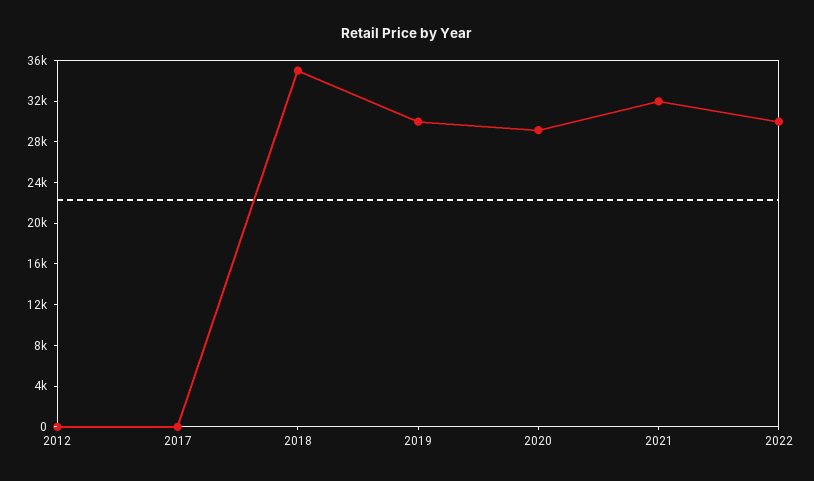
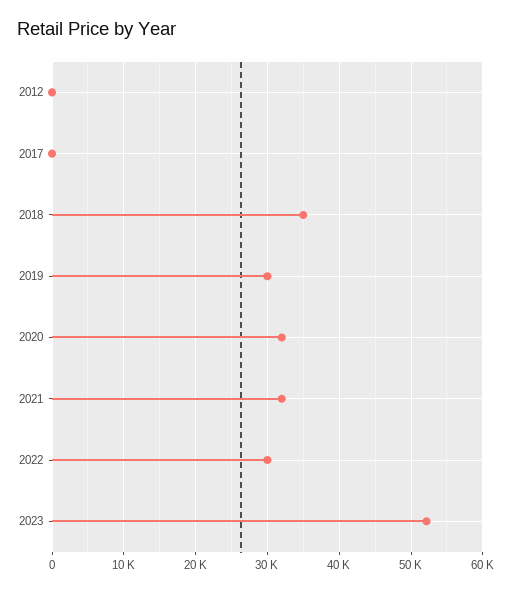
2020: 29000 -> 32000
2023: none -> 52000

